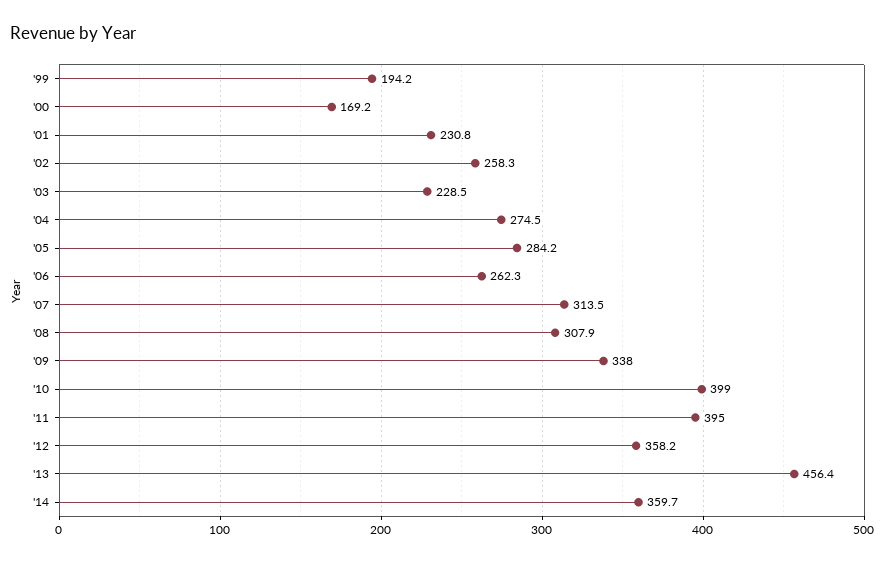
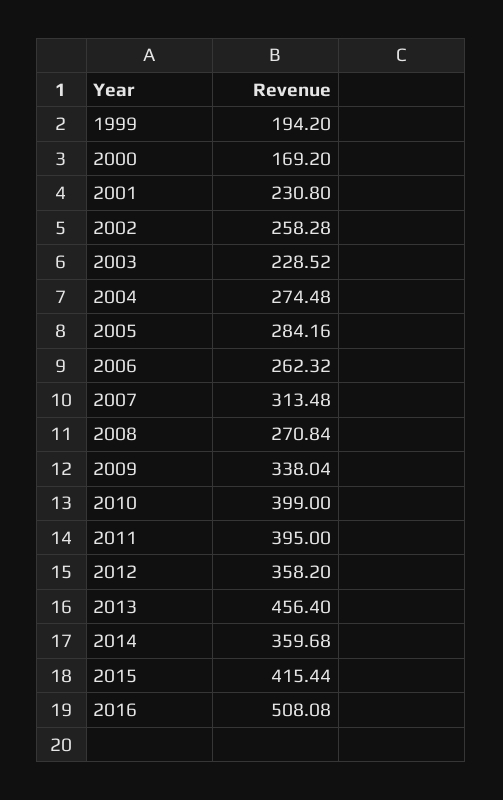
'08: 307.9 -> 270.84
2015: none -> 415.44
2016: none -> 508.08

